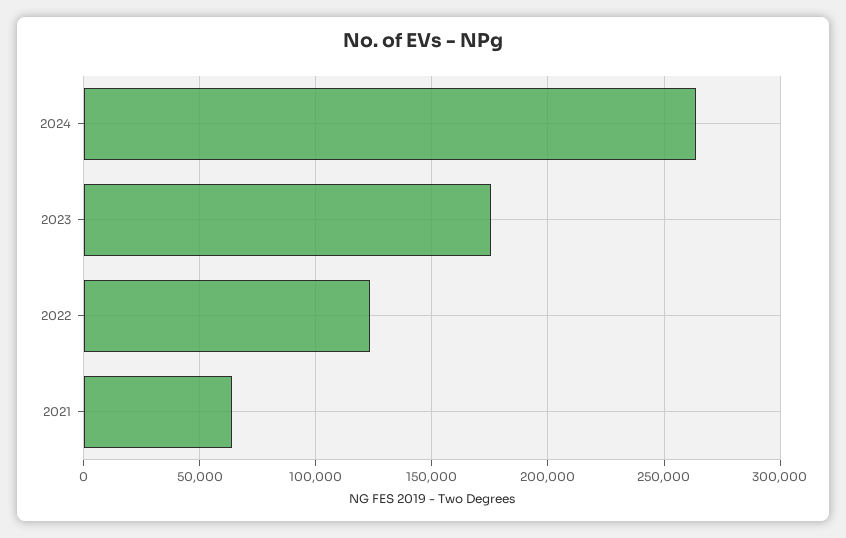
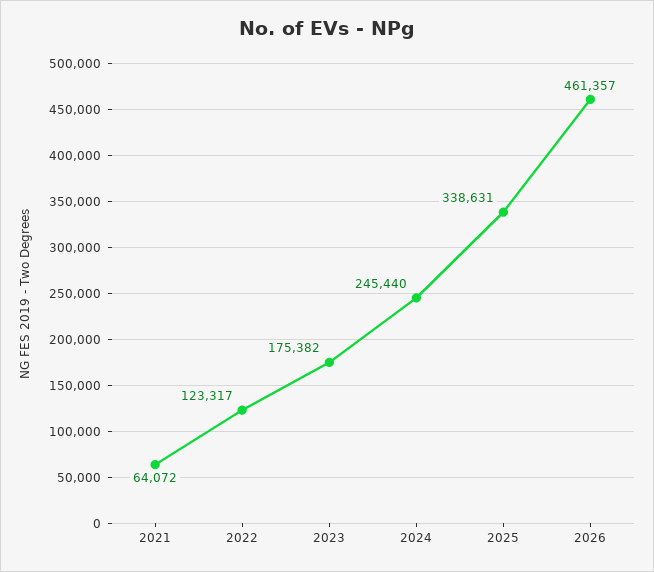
2024: 265000 -> 245440
2025: none -> 338631
2026: none -> 461357

